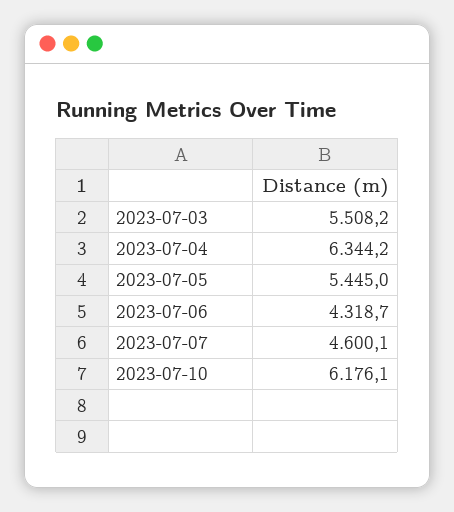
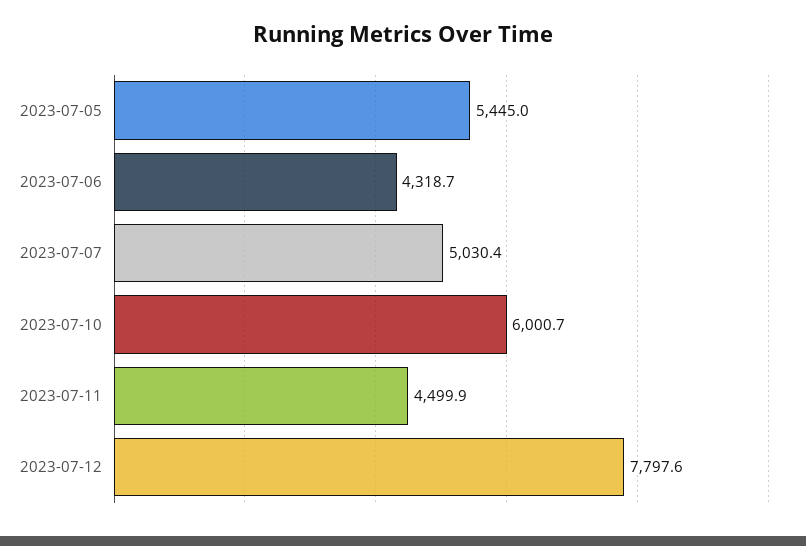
2023-07-03: 5508.2 -> none
2023-07-04: 6344.2 -> none
2023-07-07: 4600.1 -> 5030.4
2023-07-10: 6176.1 -> 6000.7
2023-07-11: none -> 4499.9
2023-07-12: none -> 7797.6

